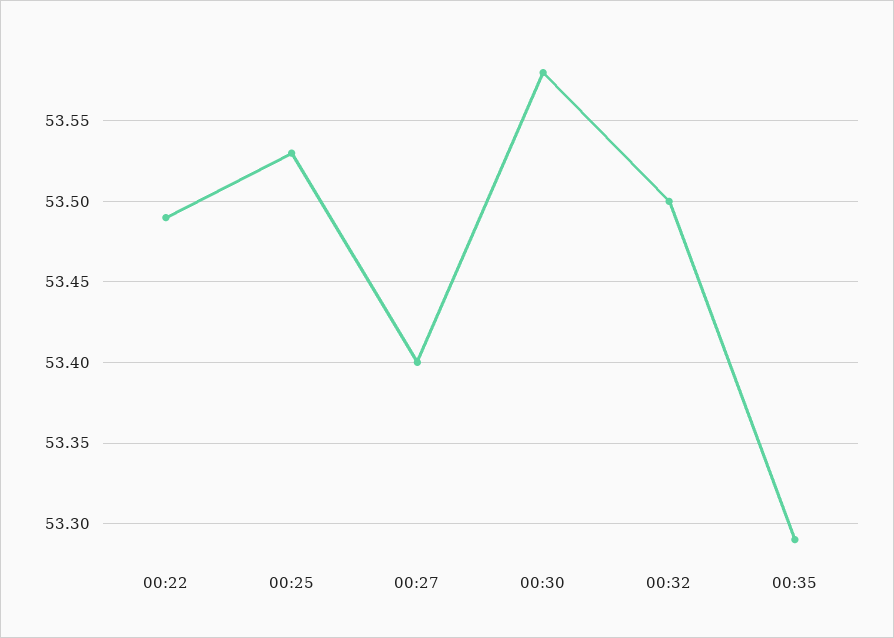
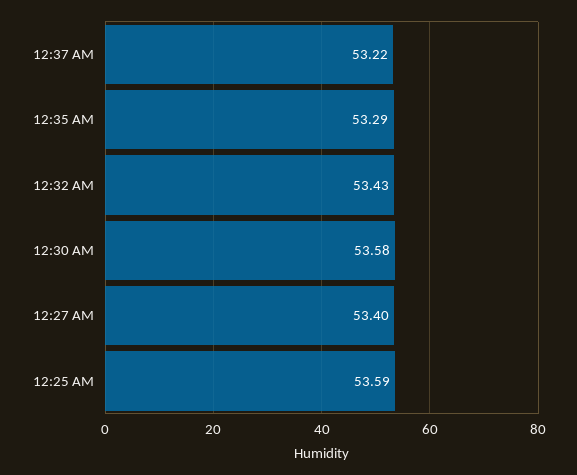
00:22: 53.49 -> none
00:25: 53.53 -> 53.59
00:32: 53.5 -> 53.43
12:37 AM: none -> 53.22

